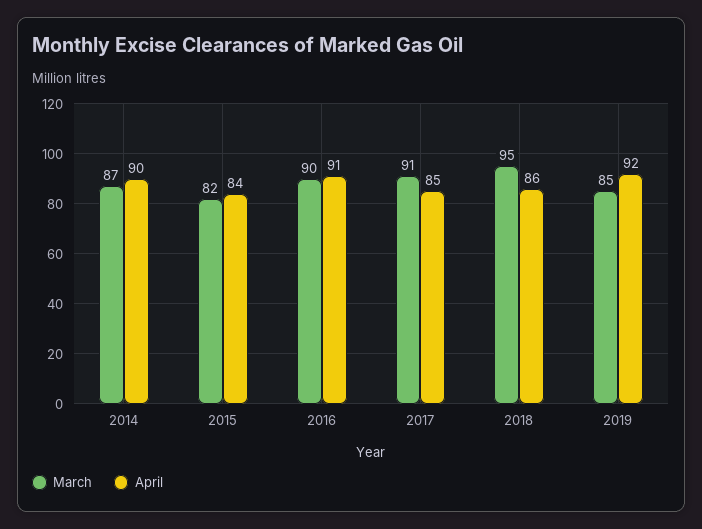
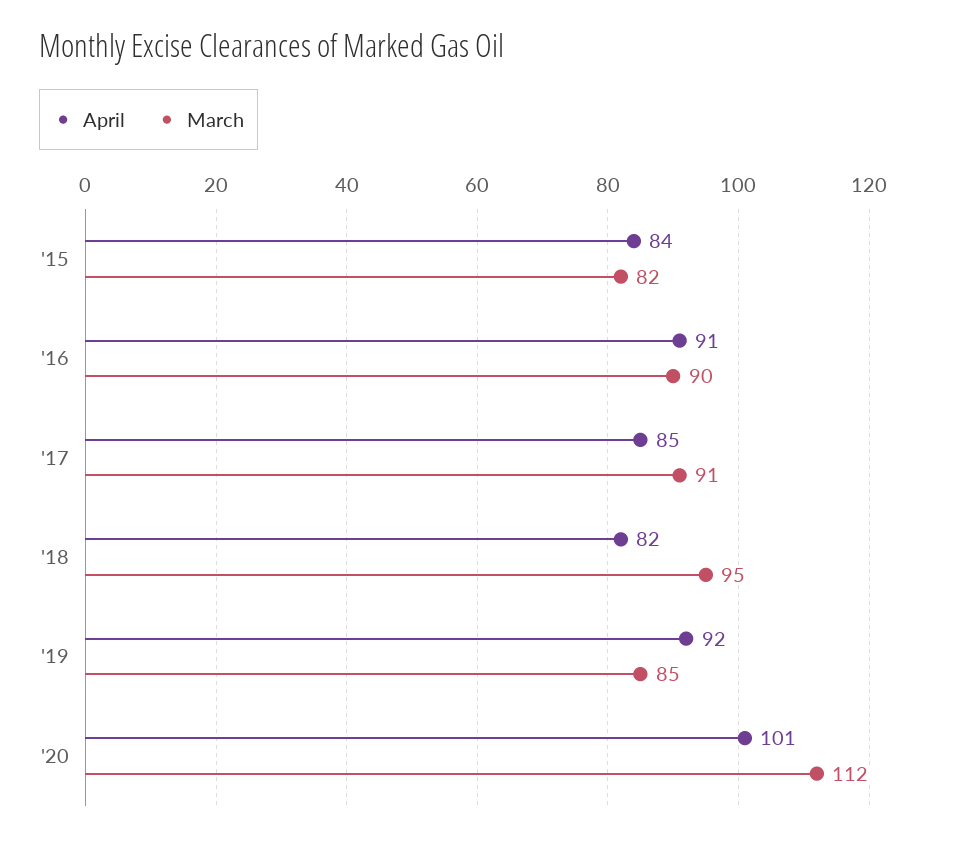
March, 2014: 87 -> none
April, 2014: 90 -> none
April, 2018: 86 -> 82
April, '20: none -> 101
March, '20: none -> 112

